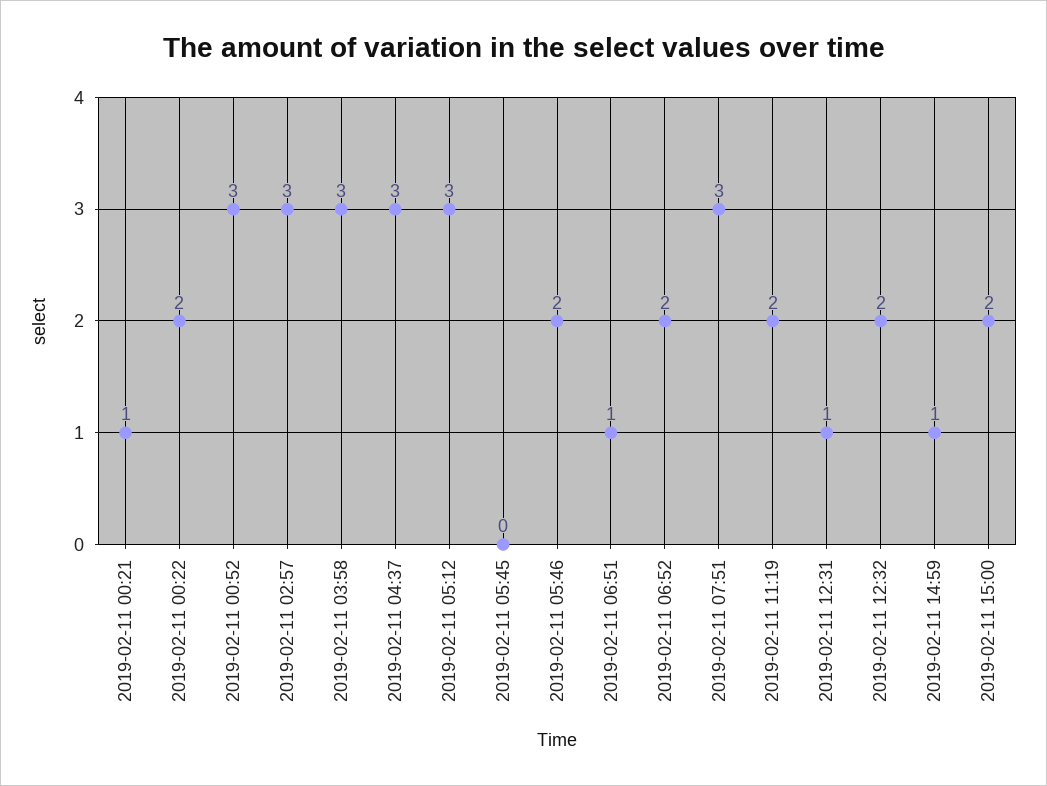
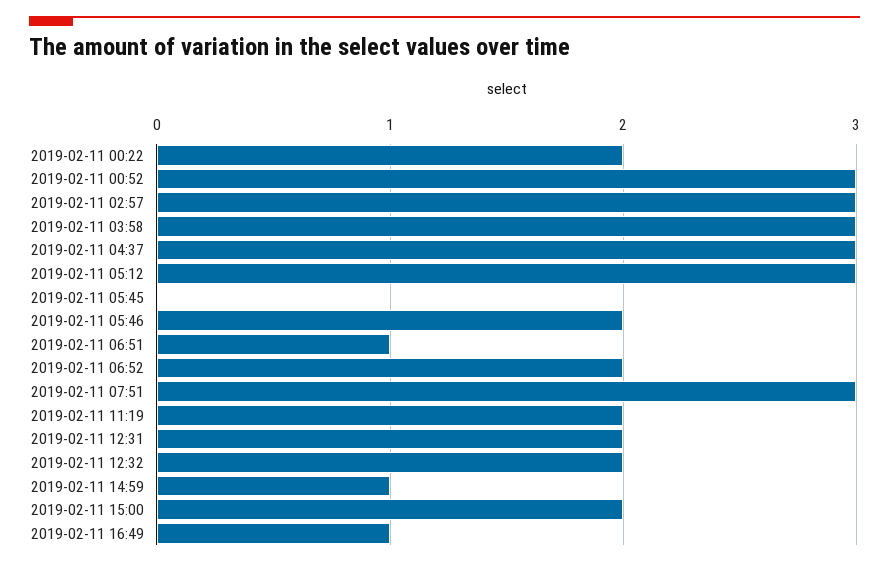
2019-02-11 00:21: 1 -> none
2019-02-11 12:31: 1 -> 2
2019-02-11 16:49: none -> 1

